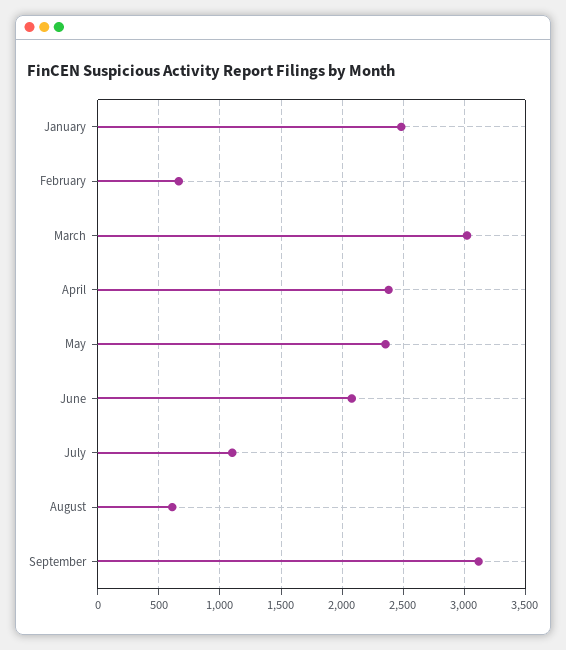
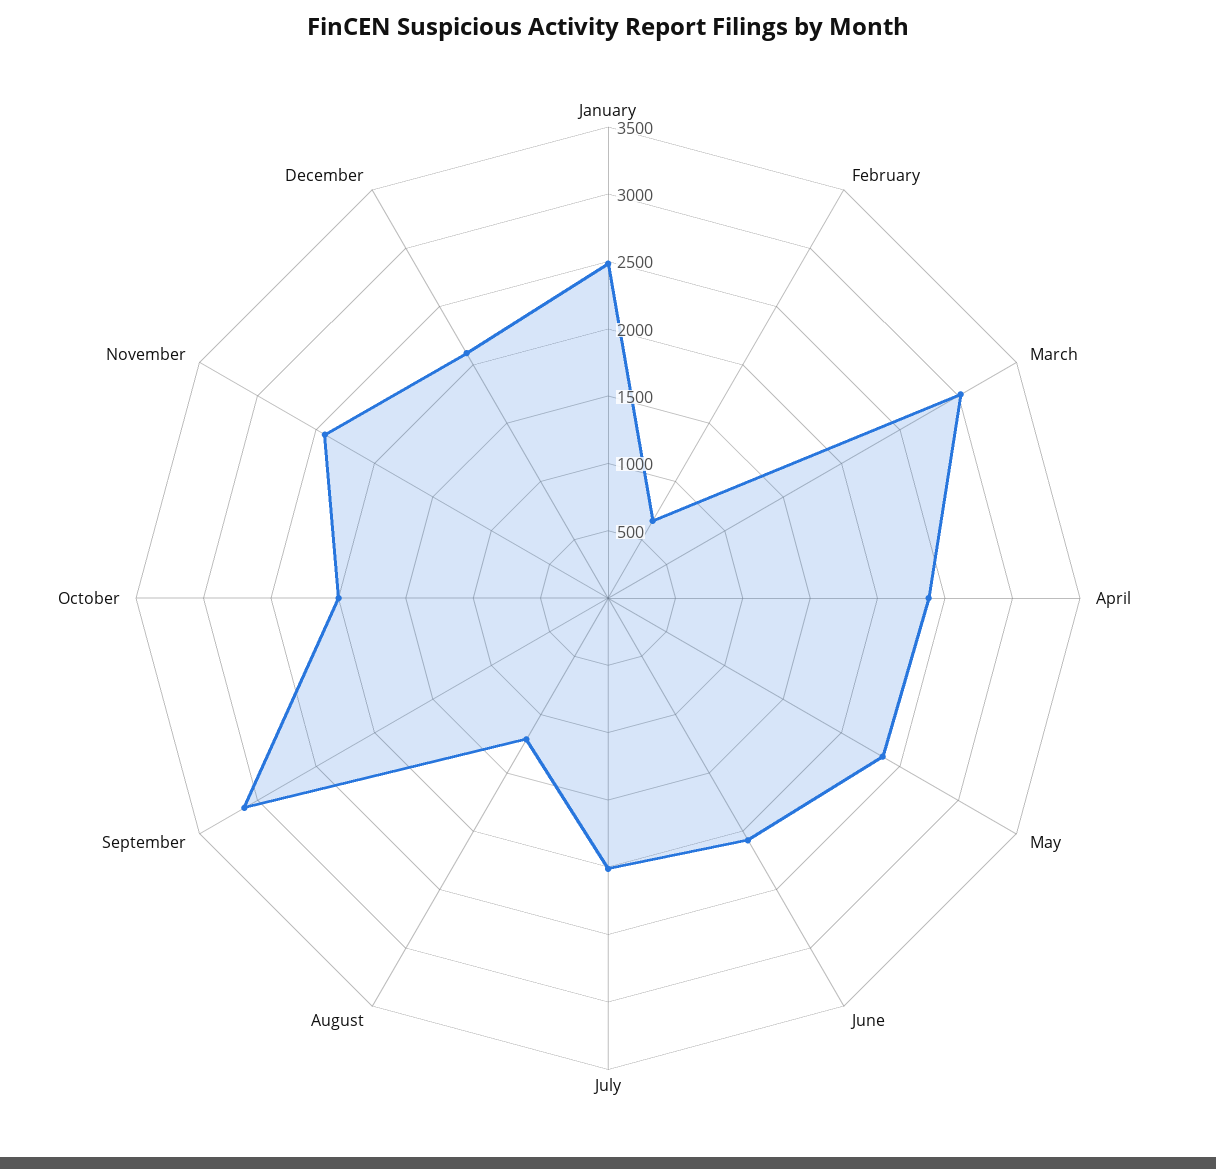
July: 1100 -> 2000
August: 600 -> 1200
October: none -> 2000
November: none -> 2400
December: none -> 2100

